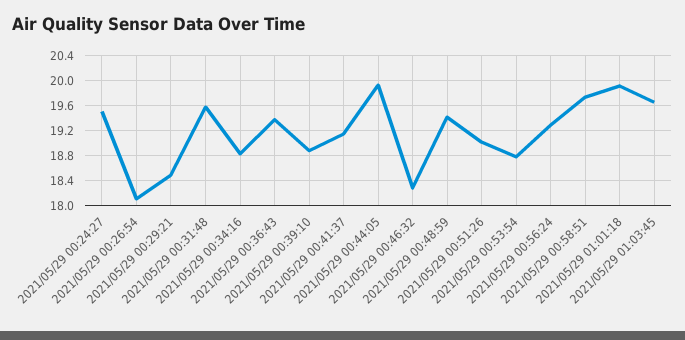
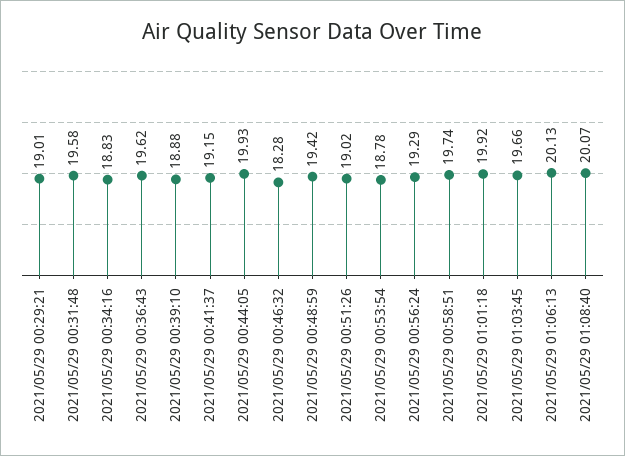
2021/05/29 00:24:27: 19.5 -> none
2021/05/29 00:26:54: 18.1 -> none
2021/05/29 00:29:21: 18.5 -> 19.01
2021/05/29 00:36:43: 19.4 -> 19.62
2021/05/29 01:06:13: none -> 20.13
2021/05/29 01:08:40: none -> 20.07

